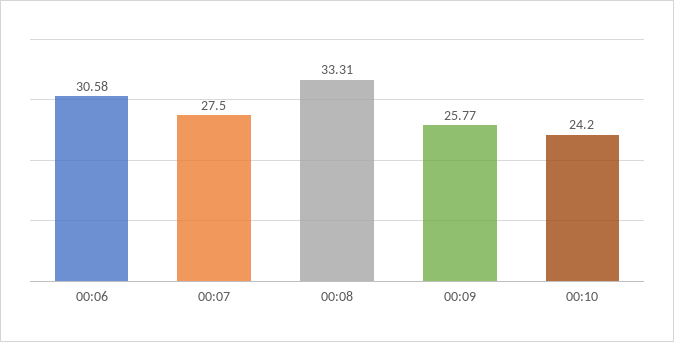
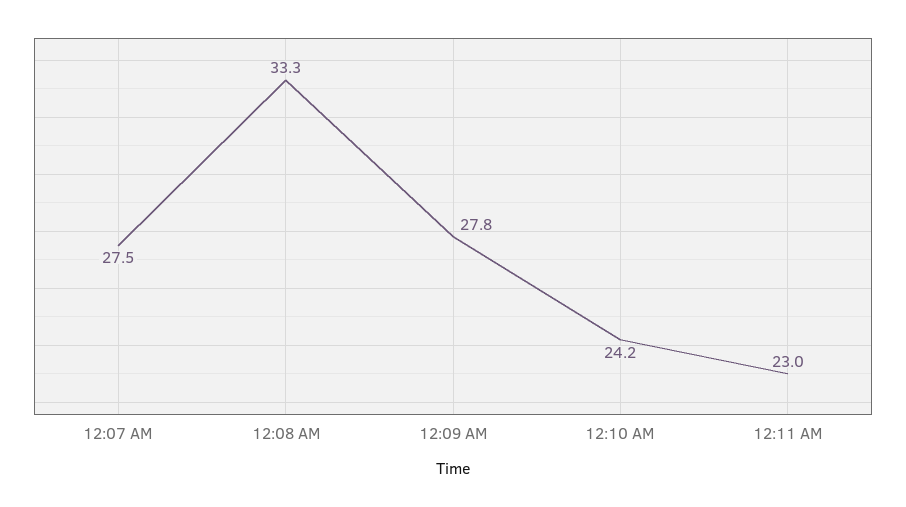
00:06: 30.58 -> none
00:09: 25.77 -> 27.8
12:11 AM: none -> 23

